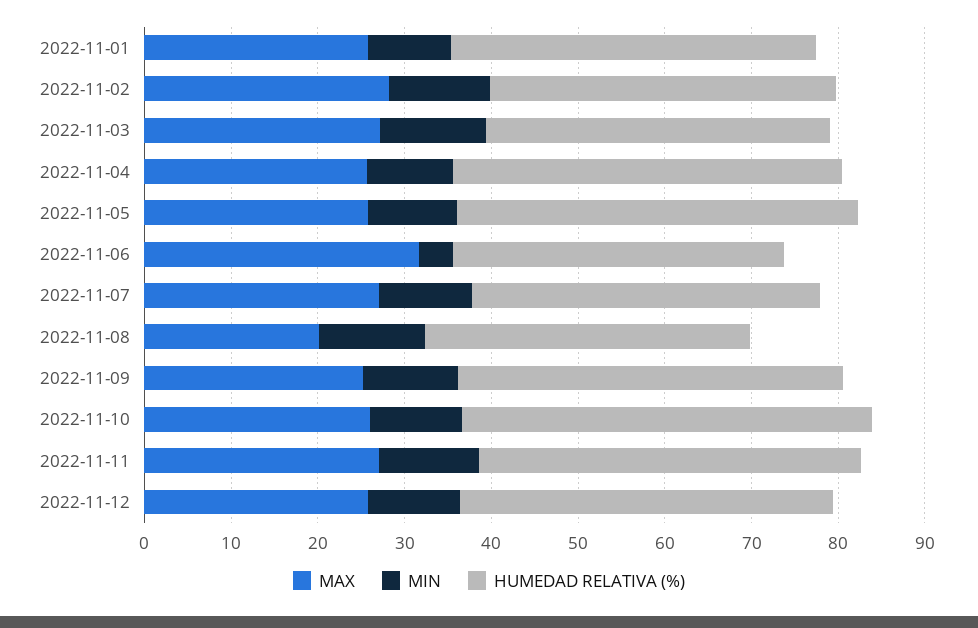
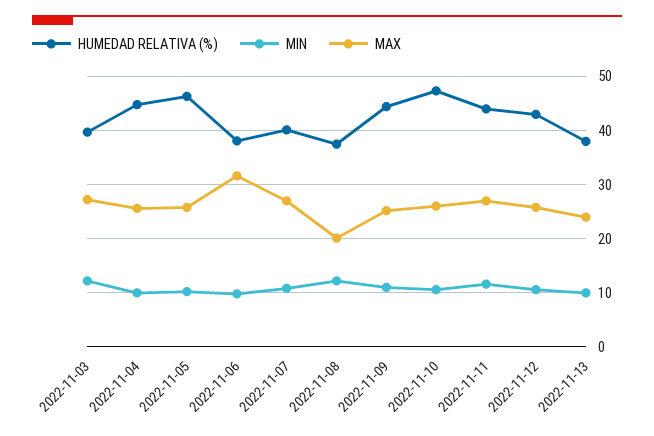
MAX, 2022-11-01: 26 -> none
MIN, 2022-11-01: 10 -> none
HUMEDAD RELATIVA (%), 2022-11-01: 42 -> none
MAX, 2022-11-02: 28 -> none
MIN, 2022-11-02: 12 -> none
HUMEDAD RELATIVA (%), 2022-11-02: 40 -> none
MIN, 2022-11-06: 4 -> 10
HUMEDAD RELATIVA (%), 2022-11-13: none -> 38
MIN, 2022-11-13: none -> 10
MAX, 2022-11-13: none -> 24

